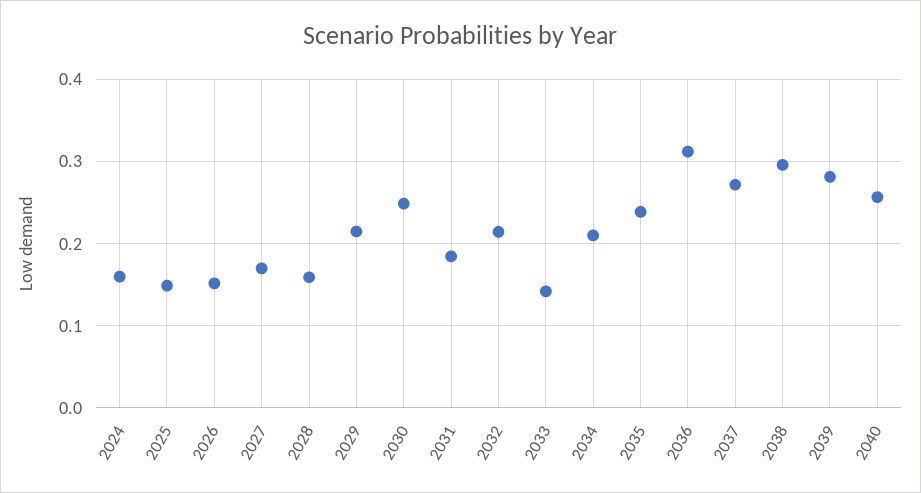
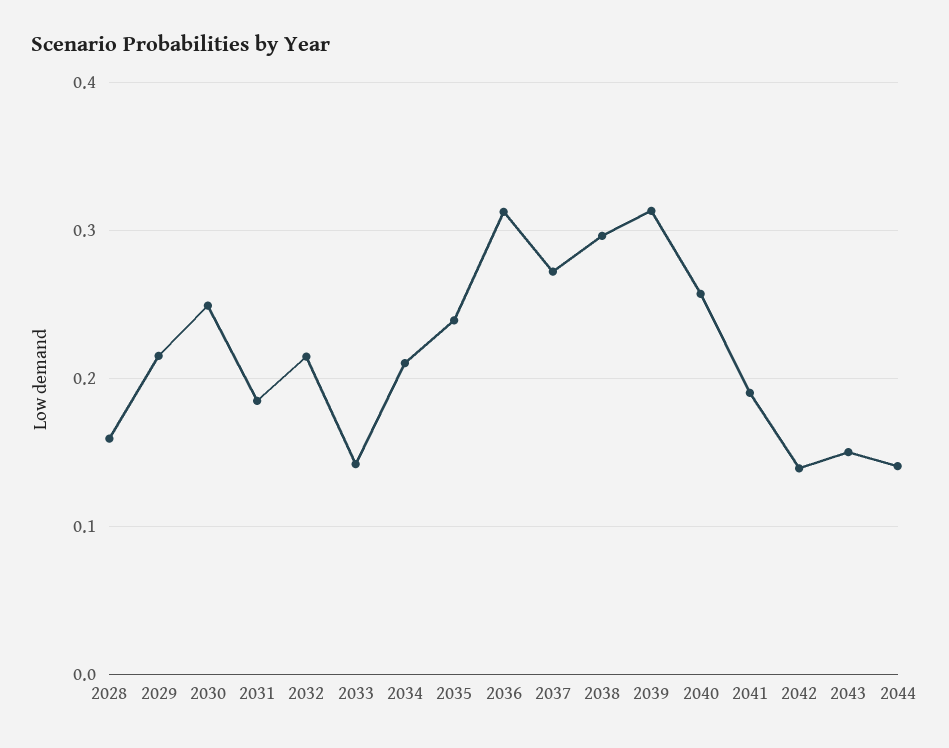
2024: 0.16 -> none
2025: 0.15 -> none
2026: 0.15 -> none
2027: 0.17 -> none
2039: 0.28 -> 0.31
2041: none -> 0.19
2042: none -> 0.14
2043: none -> 0.15
2044: none -> 0.14

